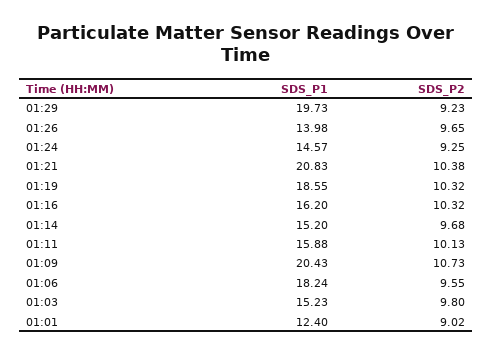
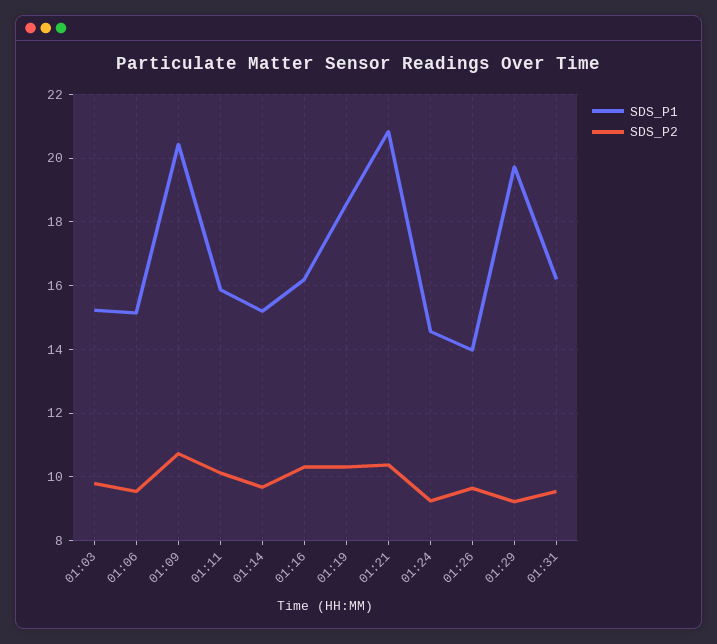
SDS_P1, 01:06: 18.24 -> 15.2
SDS_P1, 01:01: 12.4 -> none
SDS_P2, 01:01: 9.02 -> none
SDS_P1, 01:31: none -> 16.2
SDS_P2, 01:31: none -> 9.6

